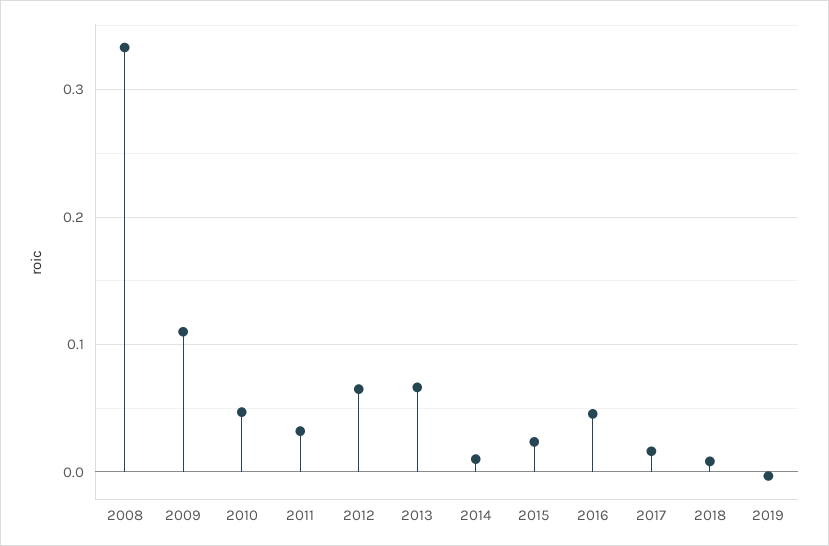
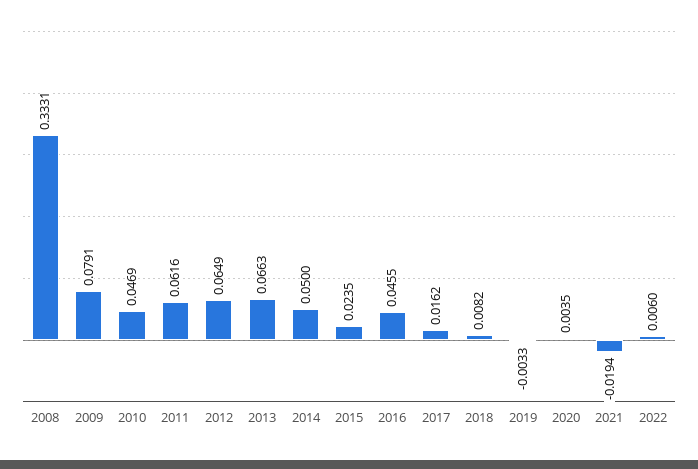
2009: 0.11 -> 0.0791
2011: 0.03 -> 0.0616
2014: 0.01 -> 0.05
2020: none -> 0.0035
2021: none -> -0.0194
2022: none -> 0.006

